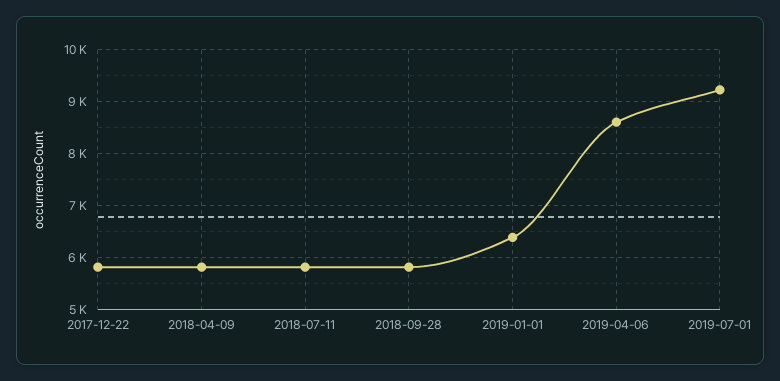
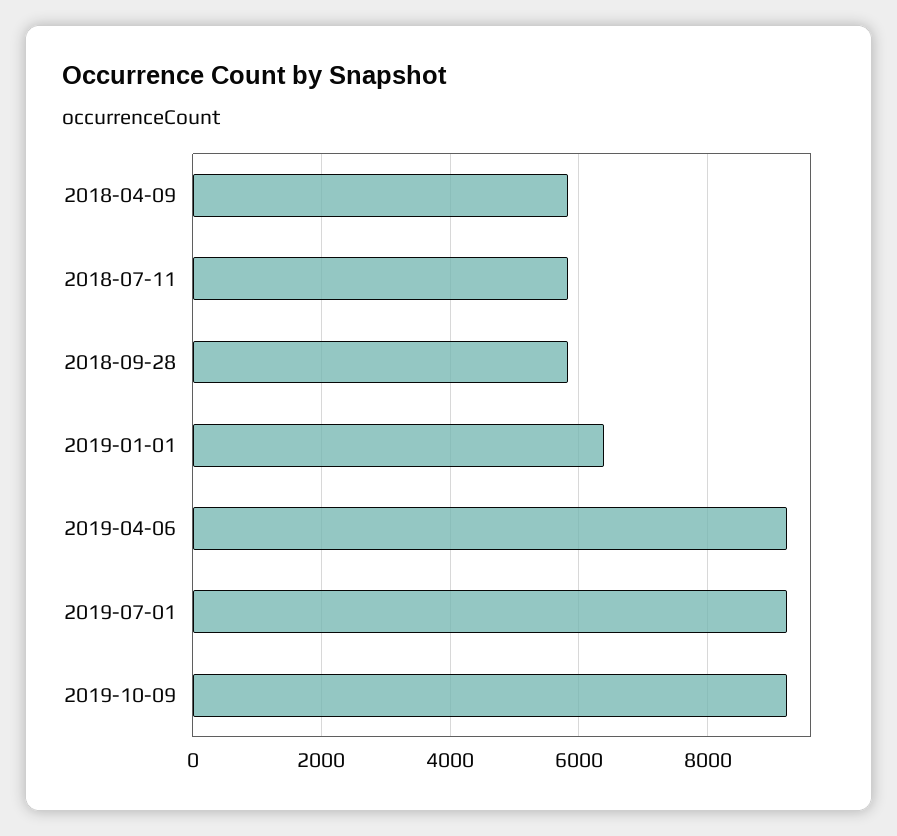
2017-12-22: 5800 -> none
2019-04-06: 8600 -> 9200
2019-10-09: none -> 9200

